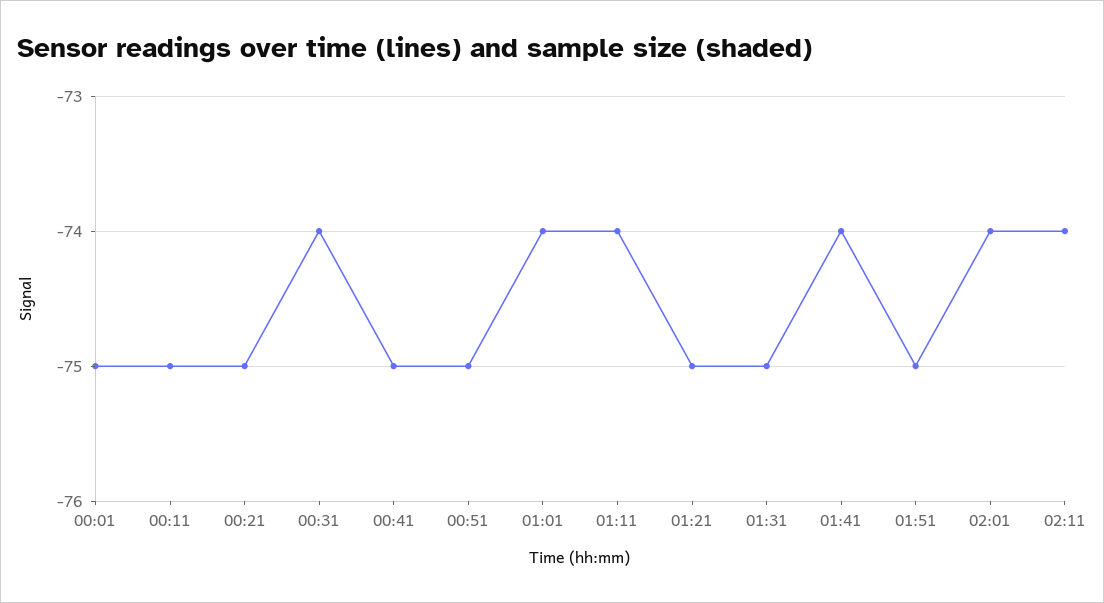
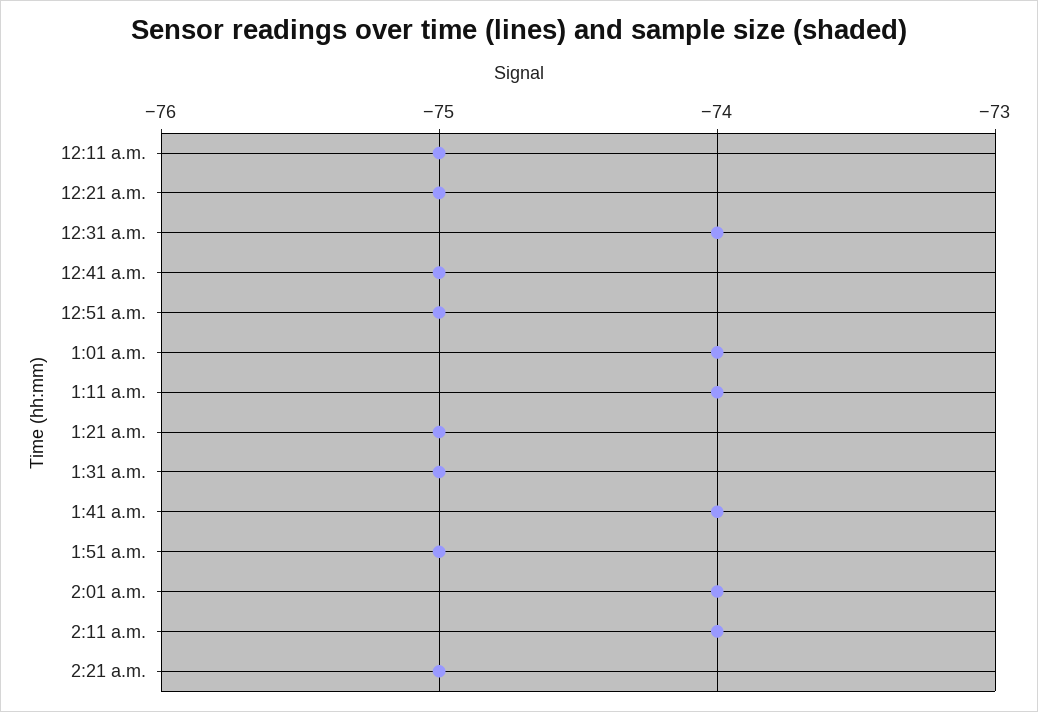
00:01: -75 -> none
2:21 a.m.: none -> -75

